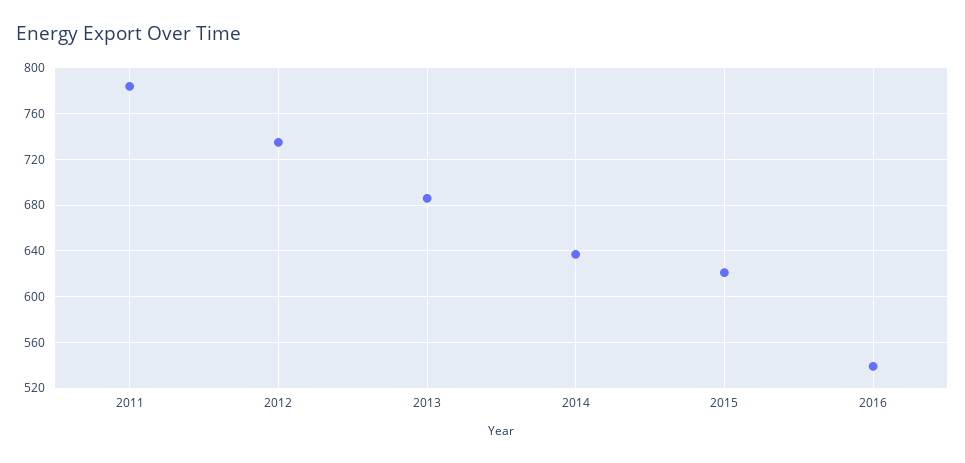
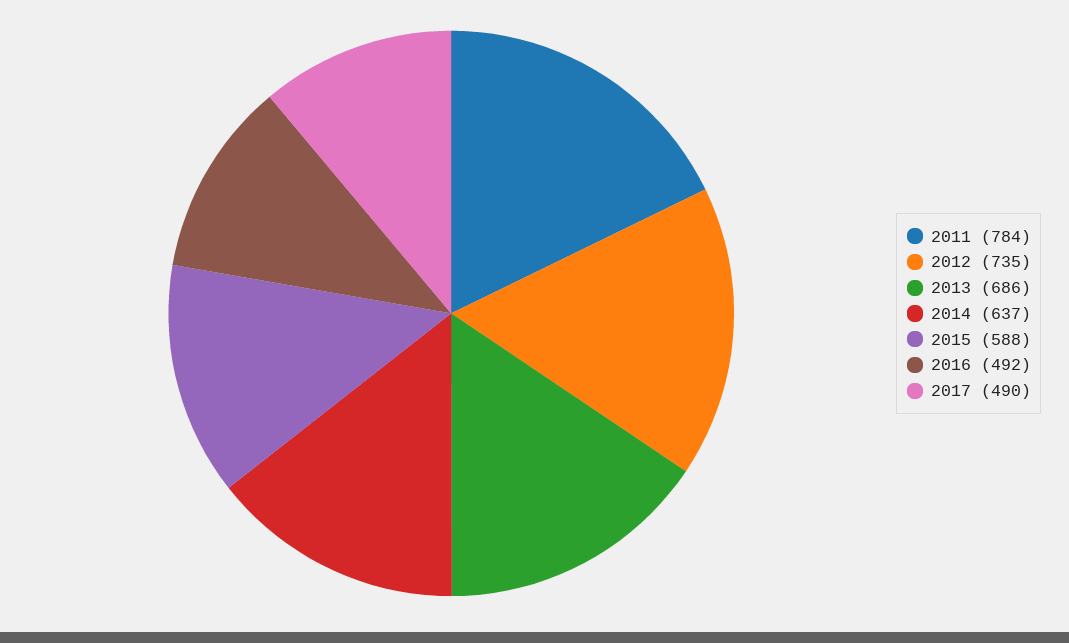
2015: 620 -> 588
2016: 540 -> 492
2017: none -> 490

